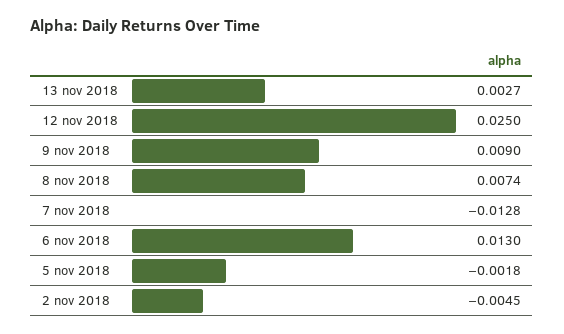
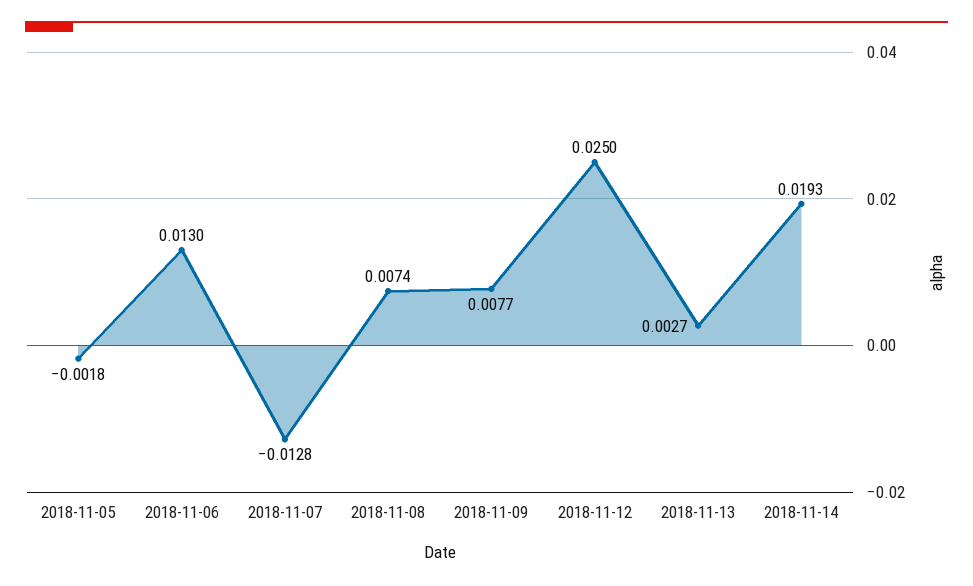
9 nov 2018: 0.009 -> 0.0077
2 nov 2018: -0.0045 -> none
2018-11-14: none -> 0.0193

